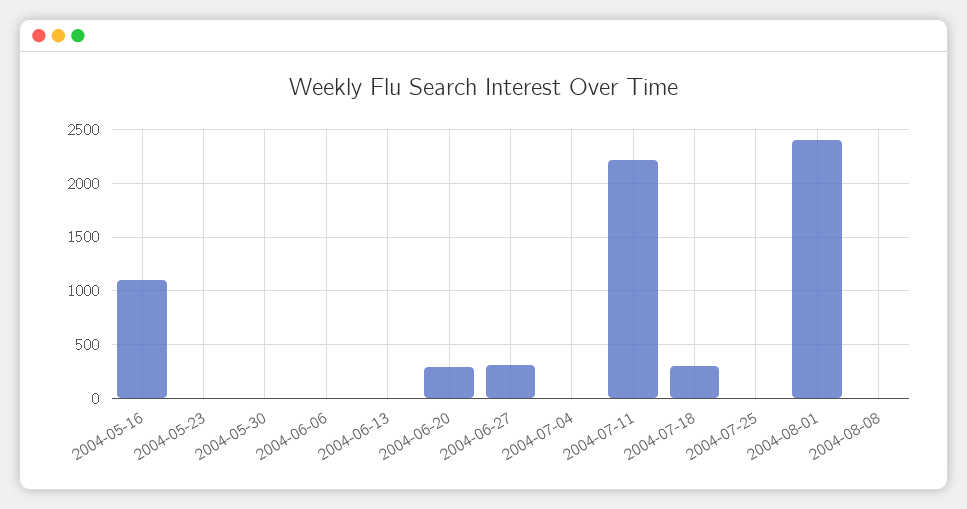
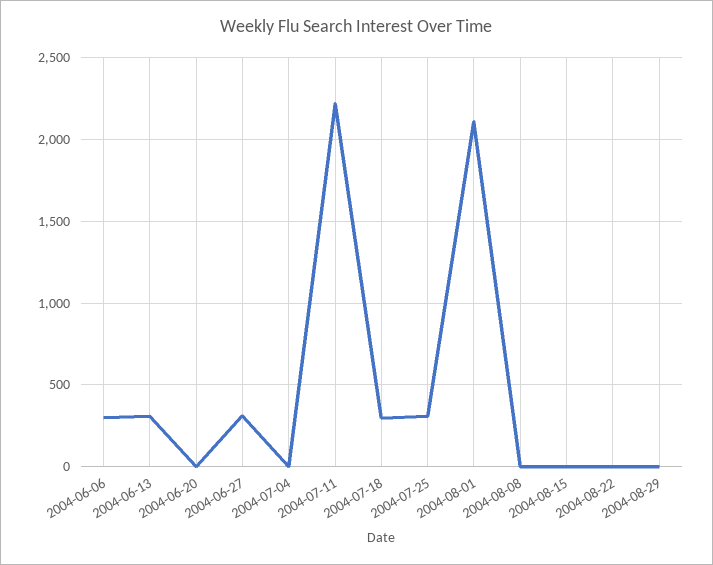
2004-05-16: 1100 -> none
2004-05-23: 0 -> none
2004-05-30: 0 -> none
2004-06-06: 0 -> 300
2004-06-13: 0 -> 300
2004-06-20: 300 -> 0
2004-07-25: 0 -> 300
2004-08-01: 2400 -> 2100
2004-08-15: none -> 0
2004-08-22: none -> 0
2004-08-29: none -> 0

